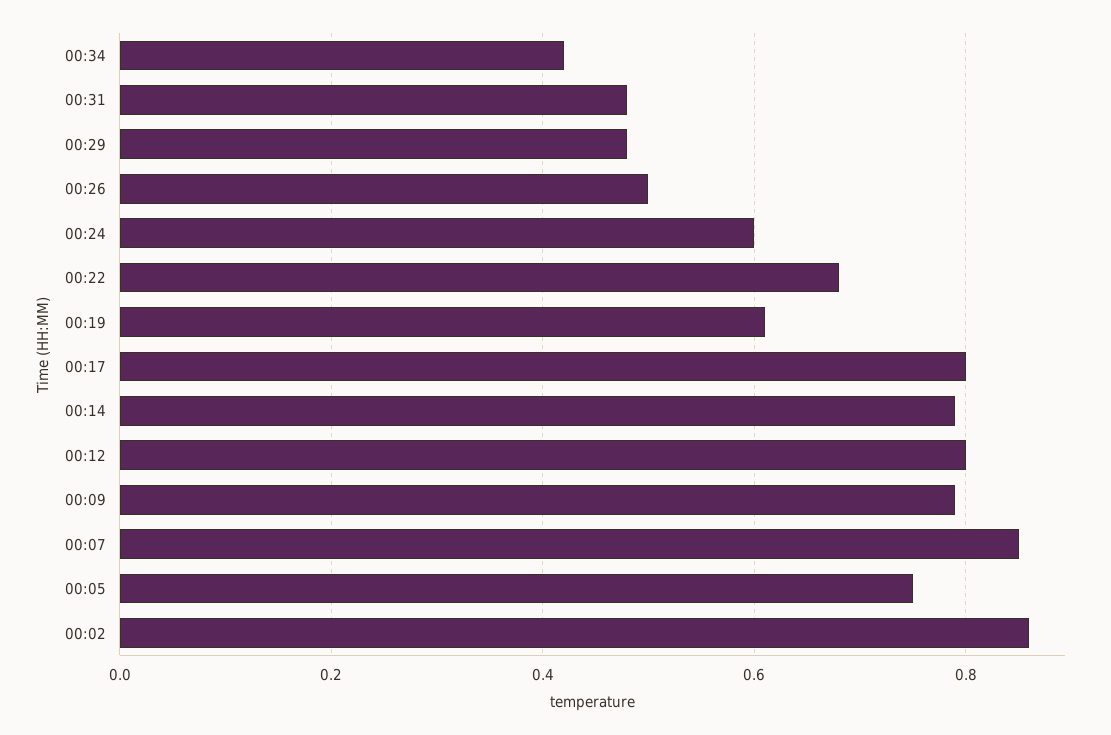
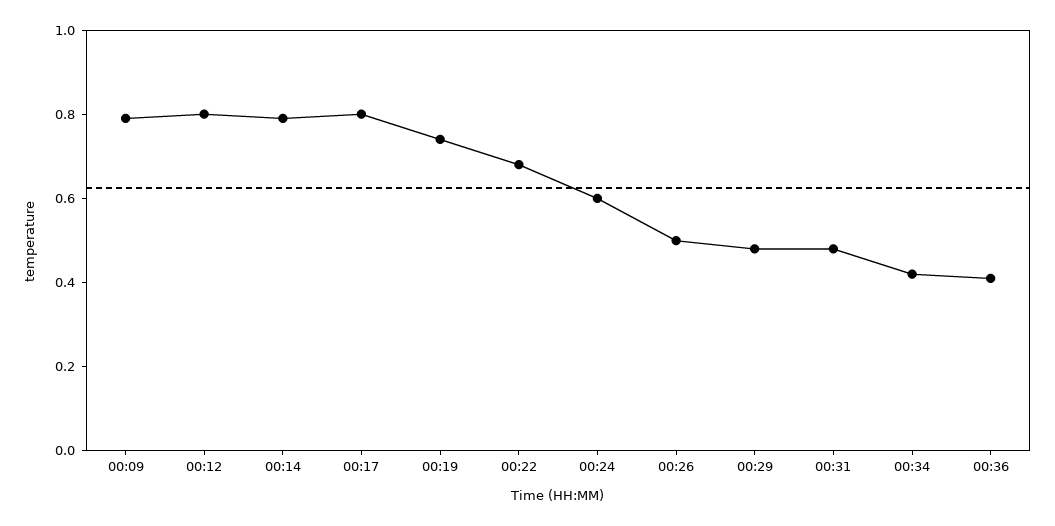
00:19: 0.6 -> 0.75
00:07: 0.85 -> none
00:05: 0.75 -> none
00:02: 0.85 -> none
00:36: none -> 0.4

